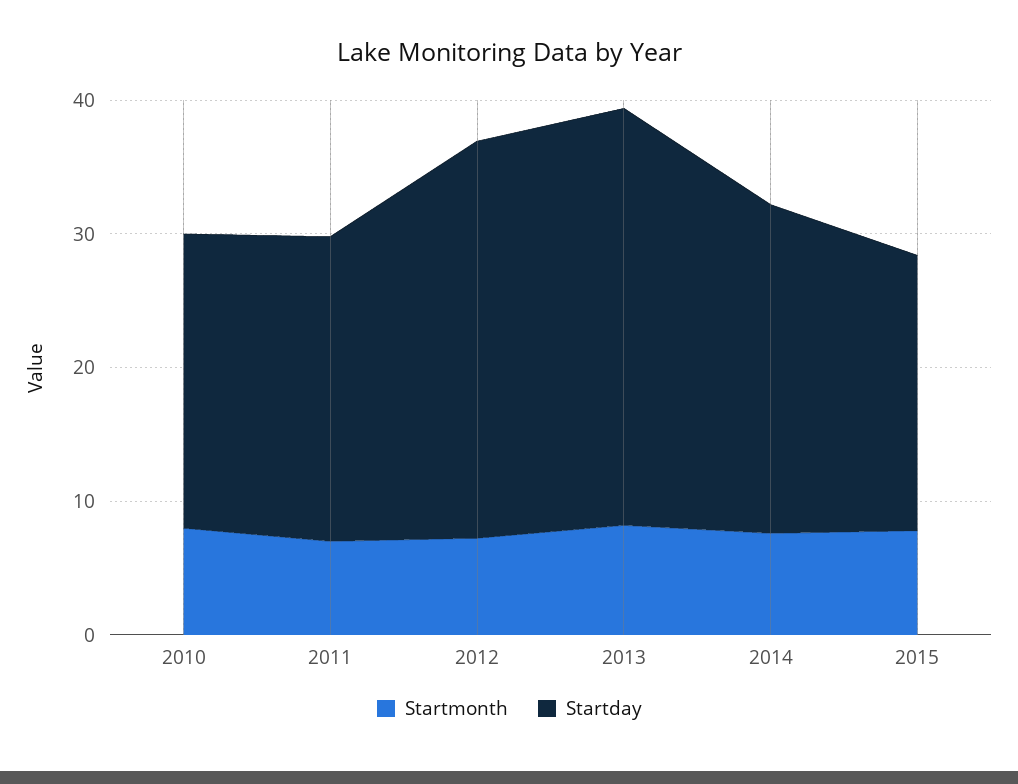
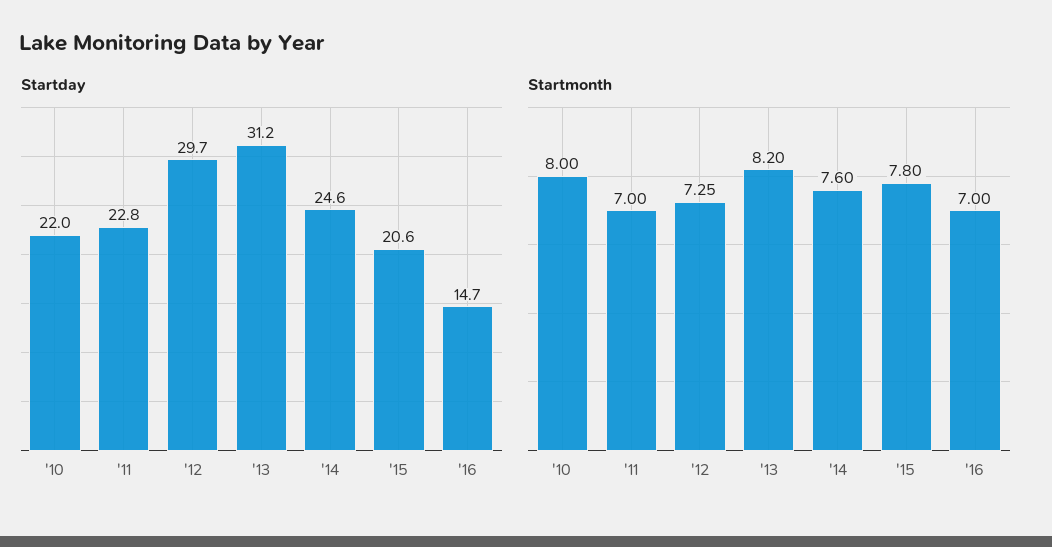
Startday, '16: none -> 14.7
Startmonth, '16: none -> 7

